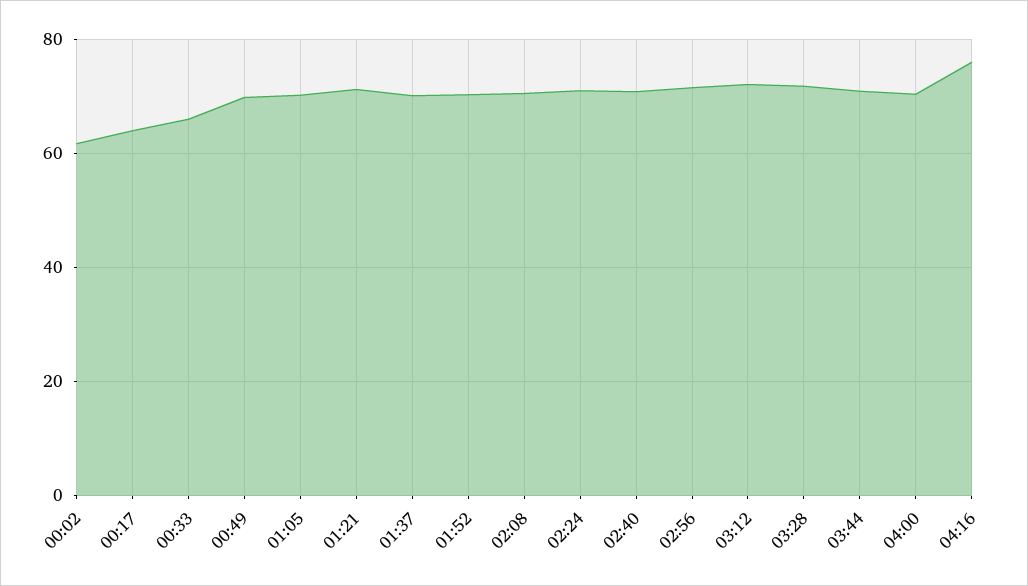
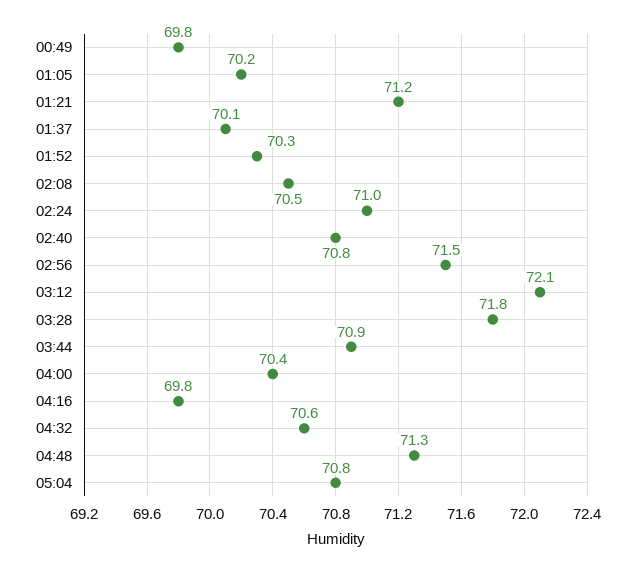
00:02: 62 -> none
00:17: 64 -> none
00:33: 66 -> none
04:16: 76 -> 69.8
04:32: none -> 70.6
04:48: none -> 71.3
05:04: none -> 70.8

